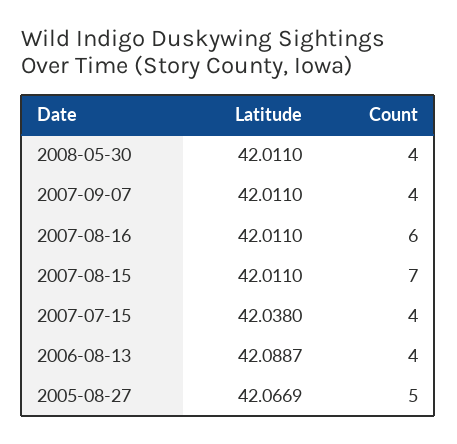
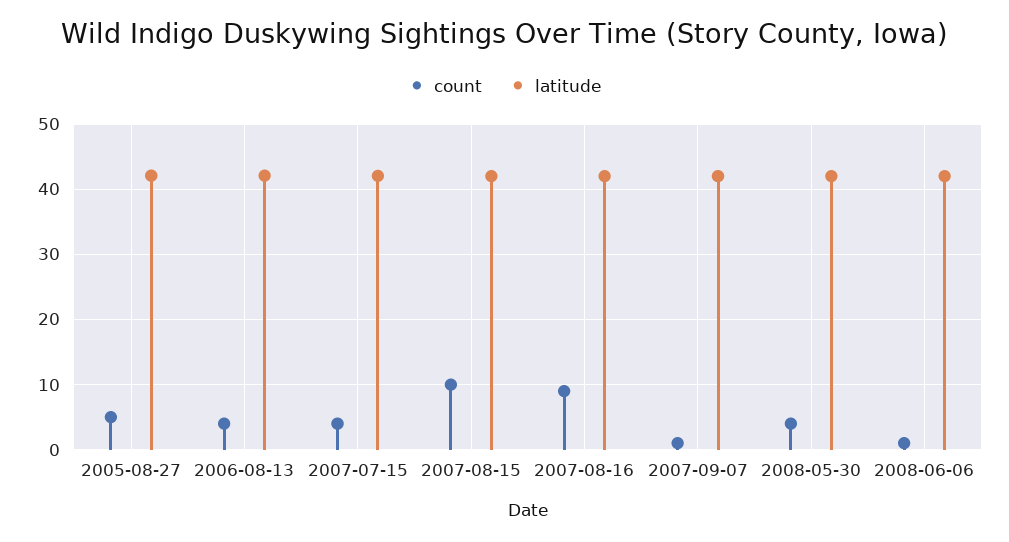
Count, 2007-09-07: 4 -> 1
Count, 2007-08-16: 6 -> 9
Count, 2007-08-15: 7 -> 10
Count, 2008-06-06: none -> 1
Latitude, 2008-06-06: none -> 42

